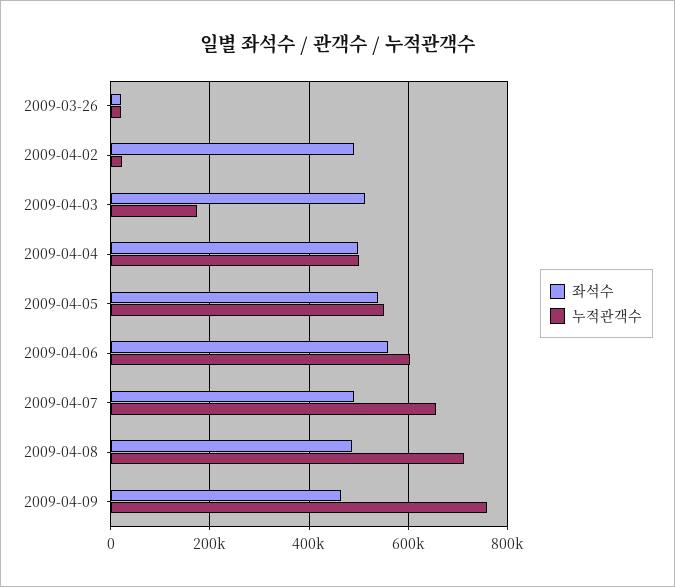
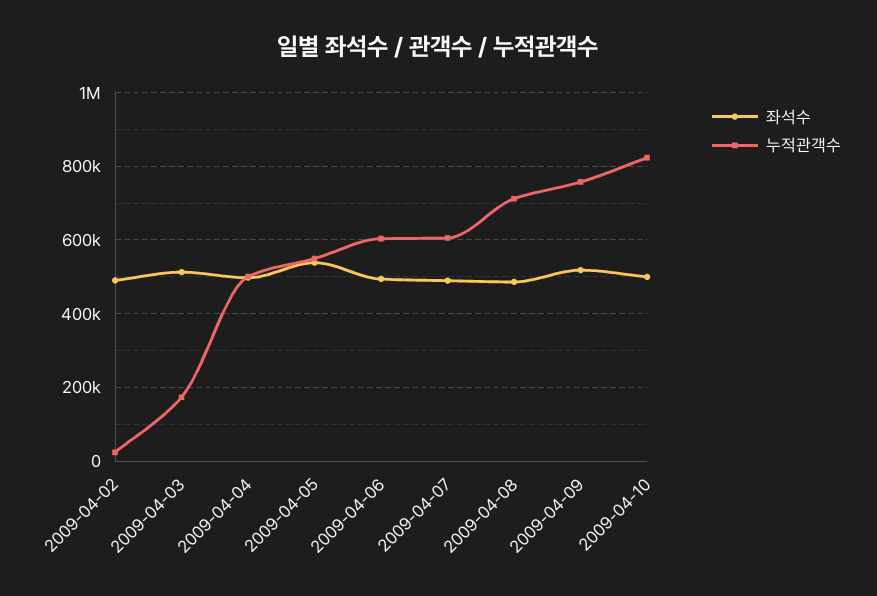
좌석수, 2009-03-26: 20000 -> none
누적관객수, 2009-03-26: 20000 -> none
좌석수, 2009-04-06: 560000 -> 500000
누적관객수, 2009-04-07: 660000 -> 600000
좌석수, 2009-04-09: 460000 -> 520000
좌석수, 2009-04-10: none -> 500000
누적관객수, 2009-04-10: none -> 820000

